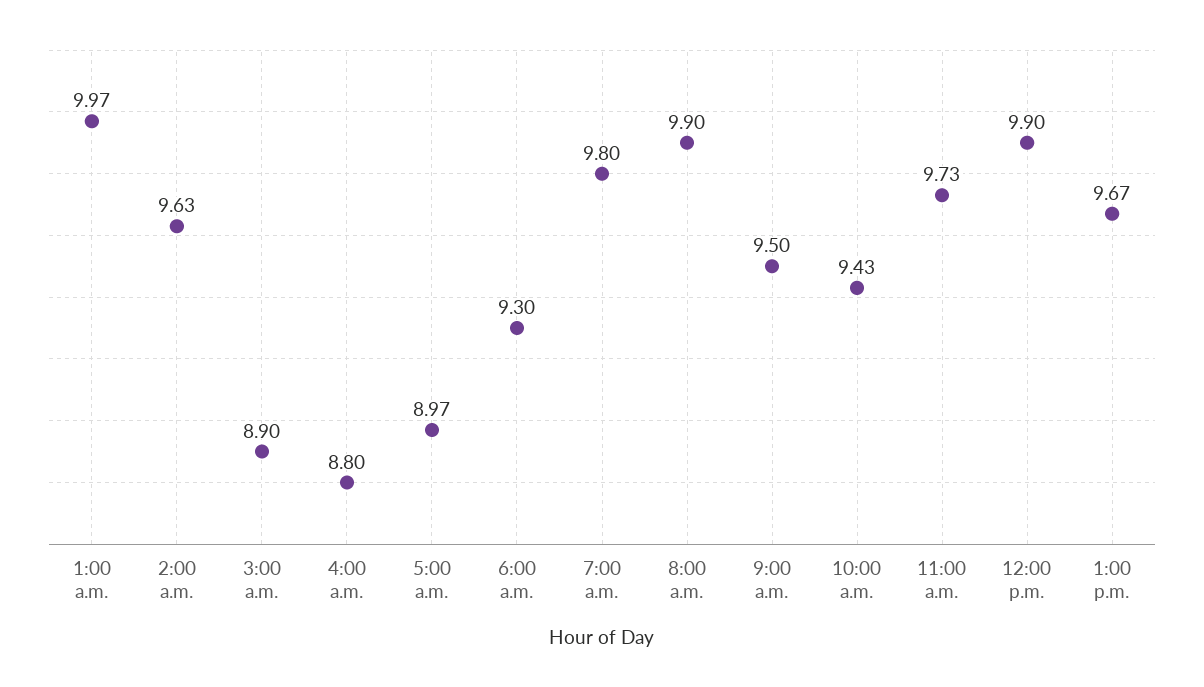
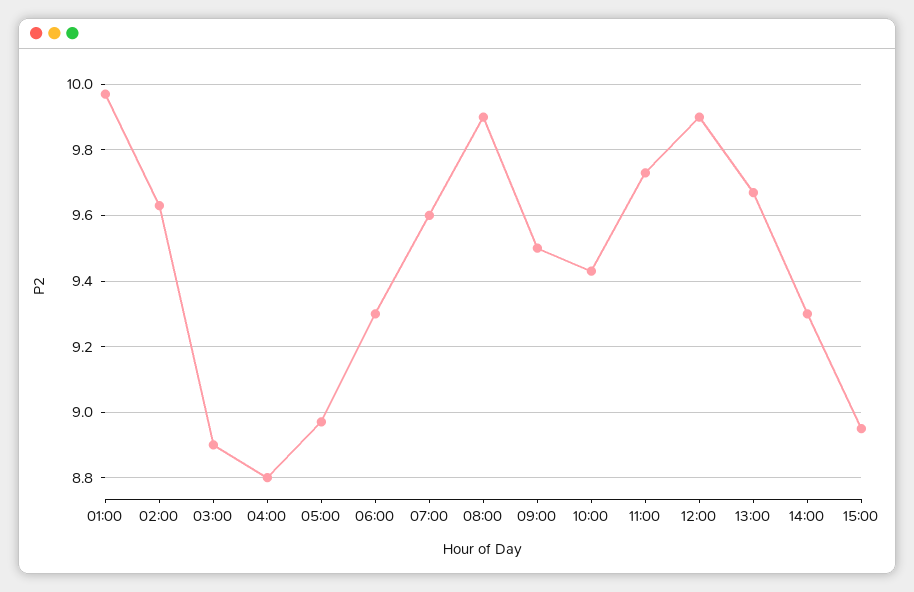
7:00 a.m.: 9.8 -> 9.6
14:00: none -> 9.3
15:00: none -> 8.95

